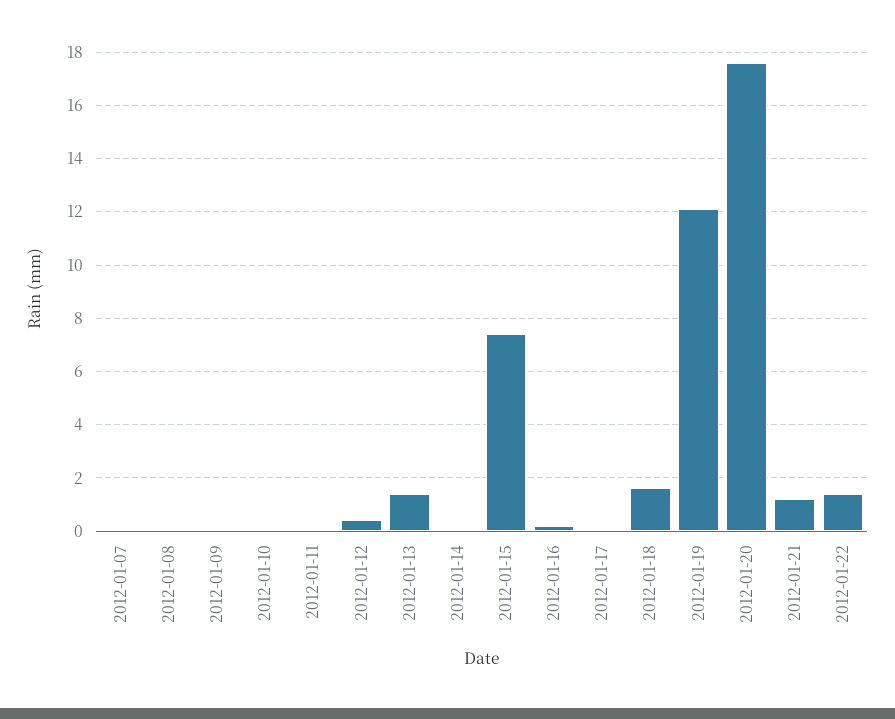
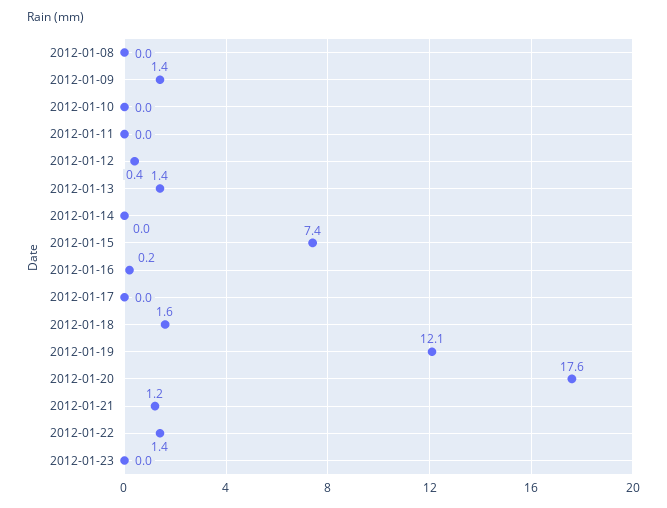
2012-01-07: 0 -> none
2012-01-09: 0 -> 1.4
2012-01-23: none -> 0

